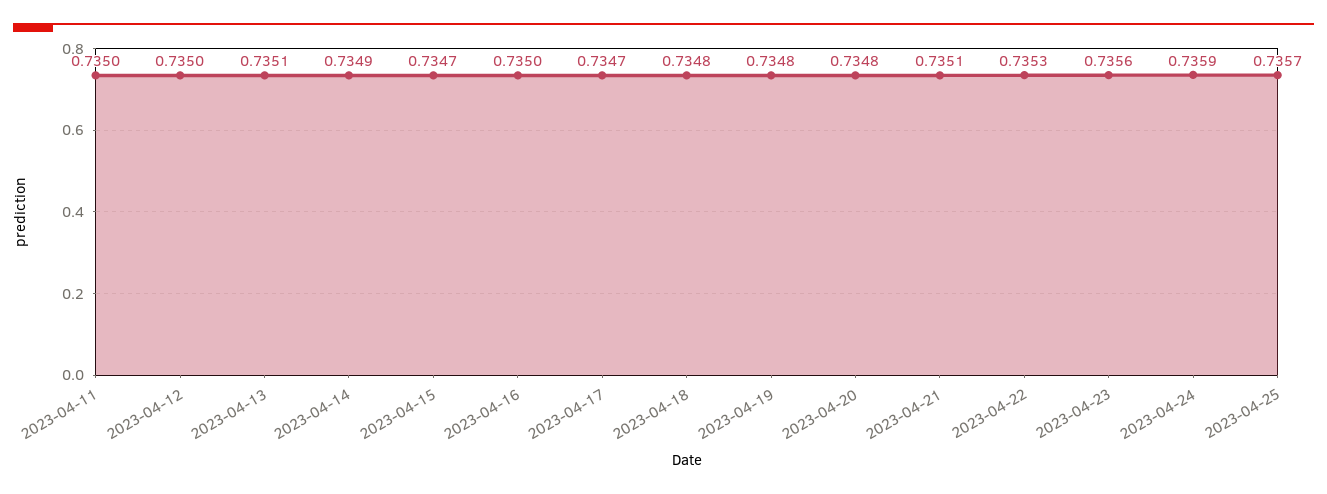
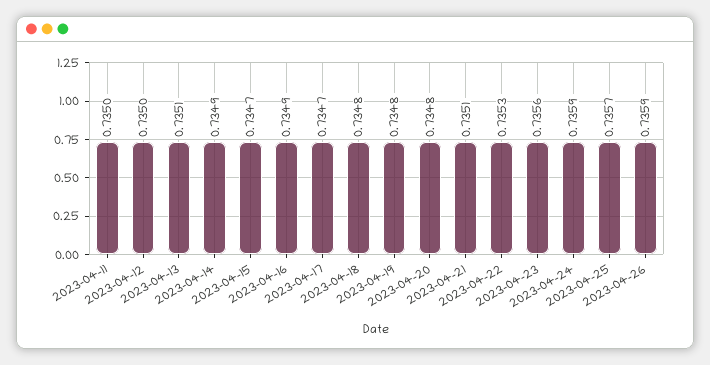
2023-04-16: 0.735 -> 0.7349
2023-04-26: none -> 0.7359

